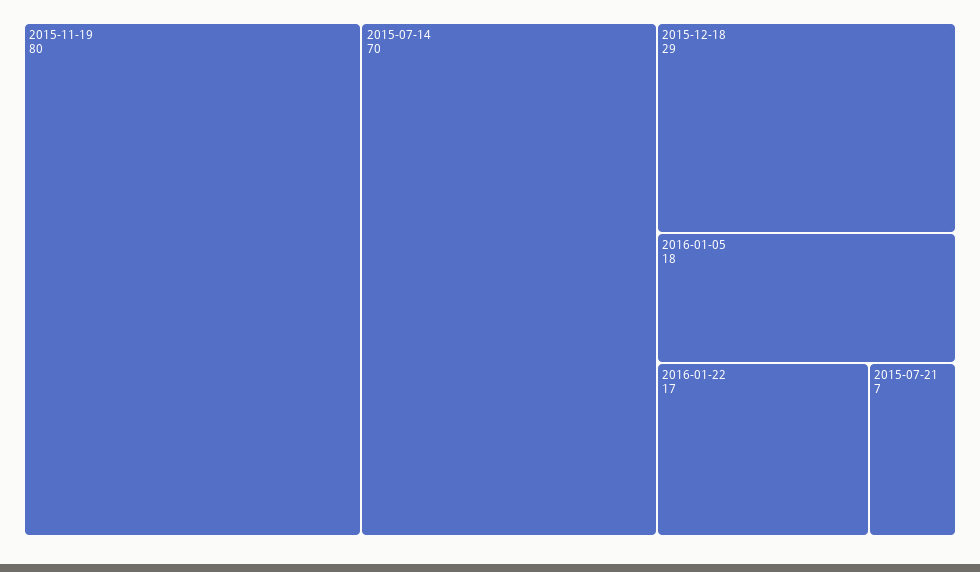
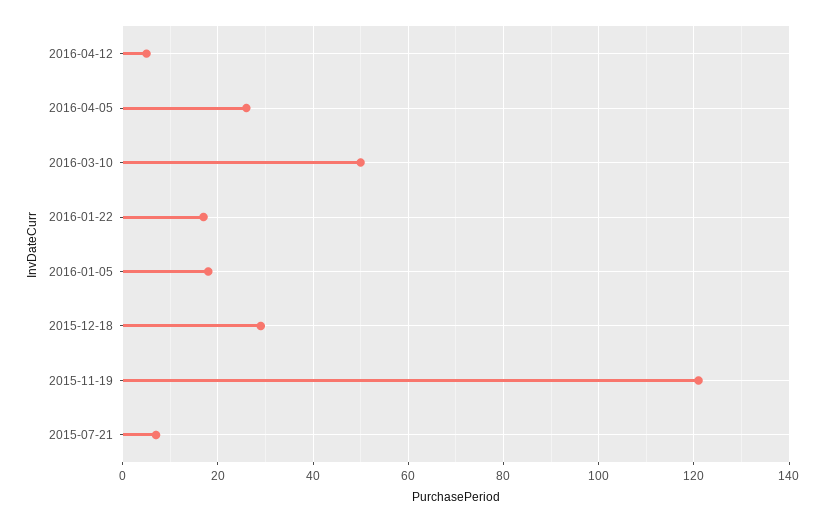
2015-11-19: 80 -> 120
2015-07-14: 70 -> none
2016-04-12: none -> 5
2016-04-05: none -> 25
2016-03-10: none -> 50

